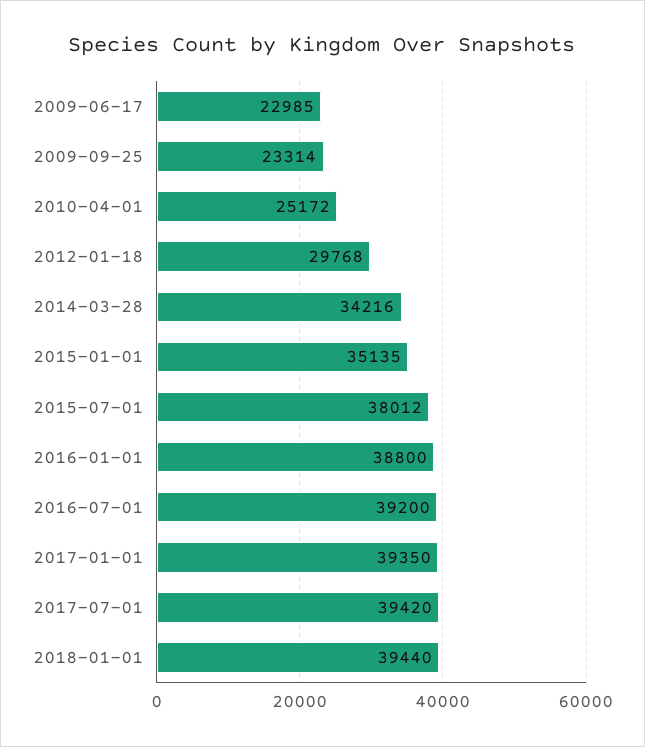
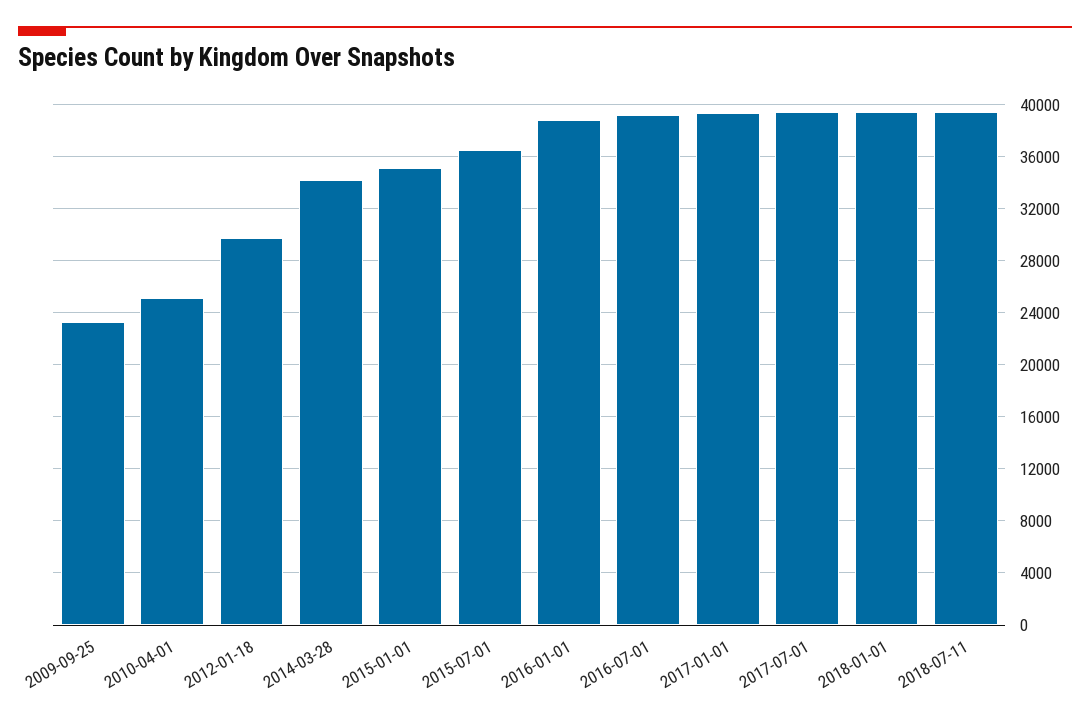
2009-06-17: 22985 -> none
2015-07-01: 38012 -> 36500
2018-07-11: none -> 39500

